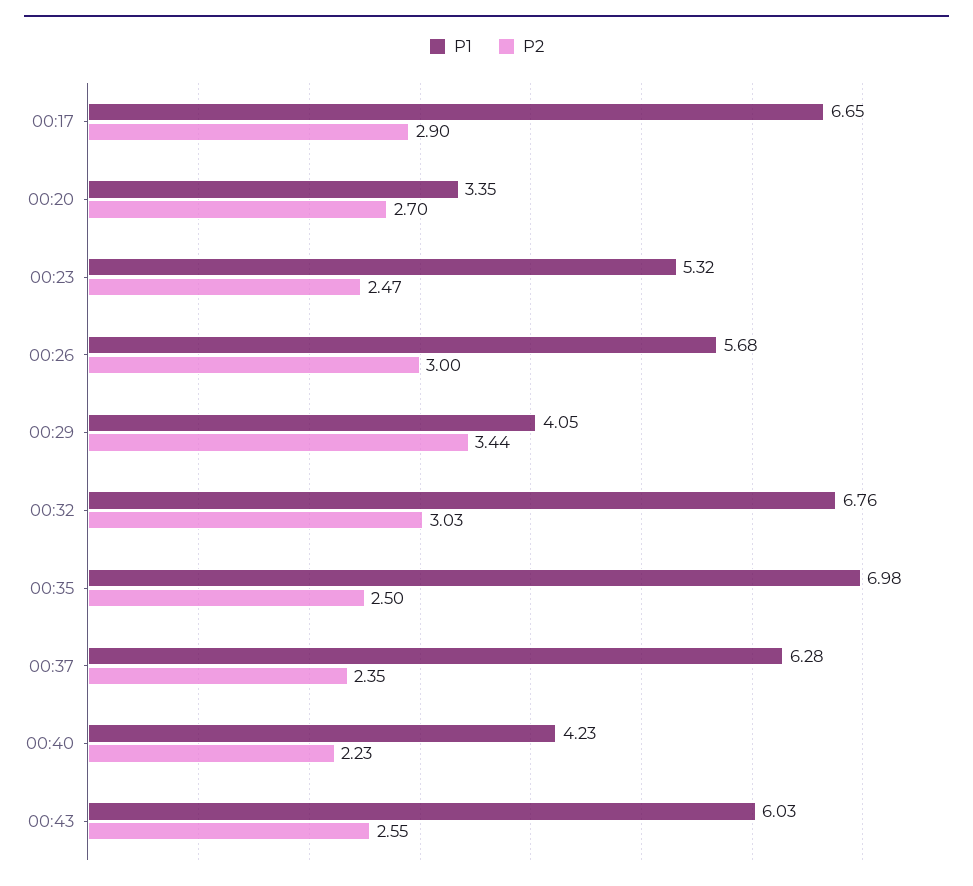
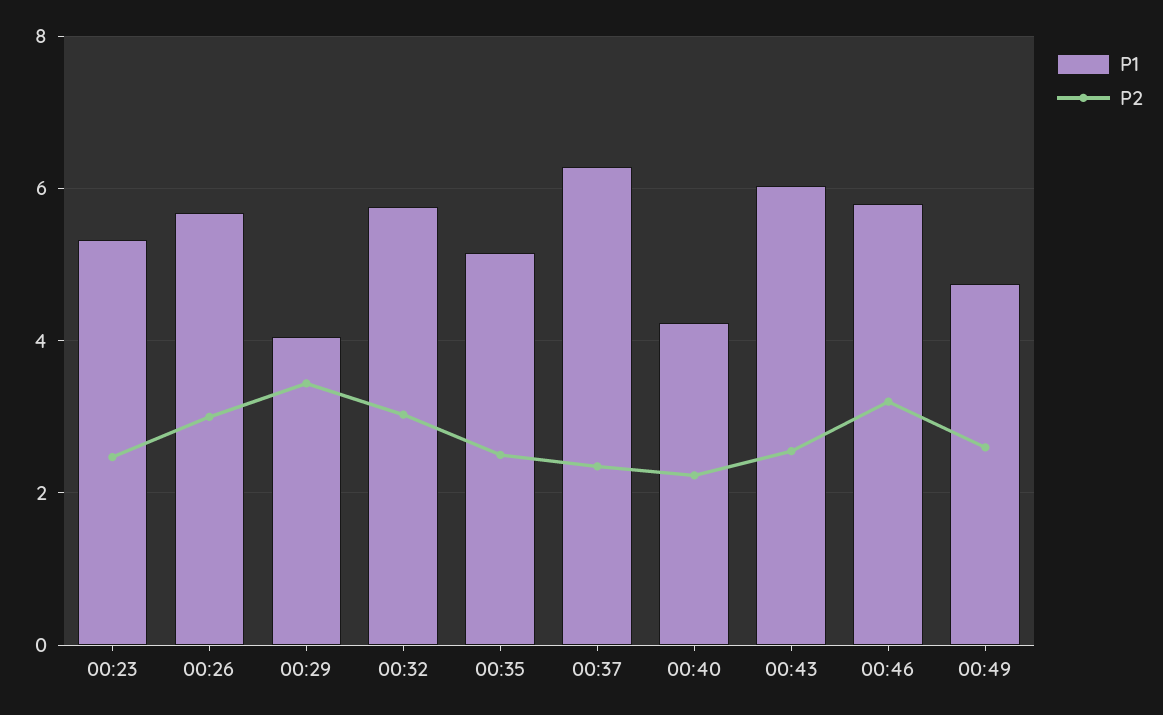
P1, 00:17: 6.65 -> none
P2, 00:17: 2.9 -> none
P1, 00:20: 3.35 -> none
P2, 00:20: 2.7 -> none
P1, 00:32: 6.76 -> 5.8
P1, 00:35: 6.98 -> 5.2
P1, 00:46: none -> 5.8
P2, 00:46: none -> 3.2
P1, 00:49: none -> 4.8
P2, 00:49: none -> 2.6

